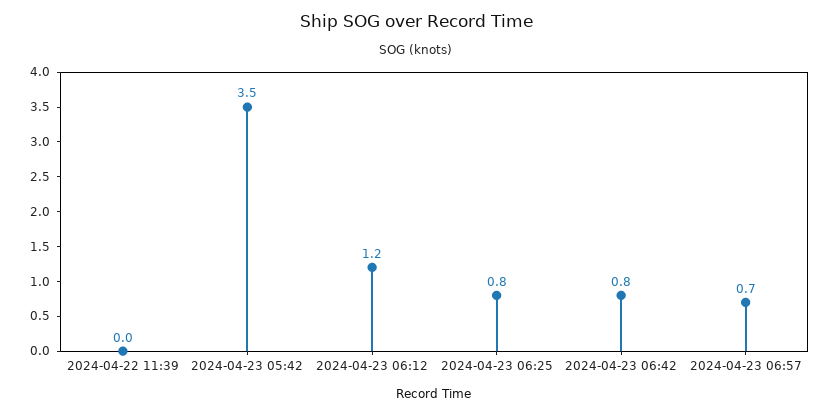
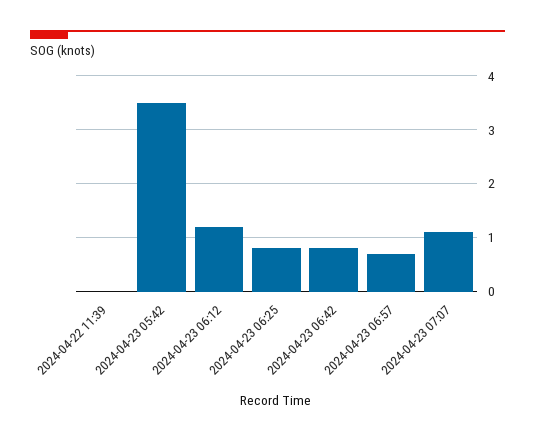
2024-04-23 07:07: none -> 1

